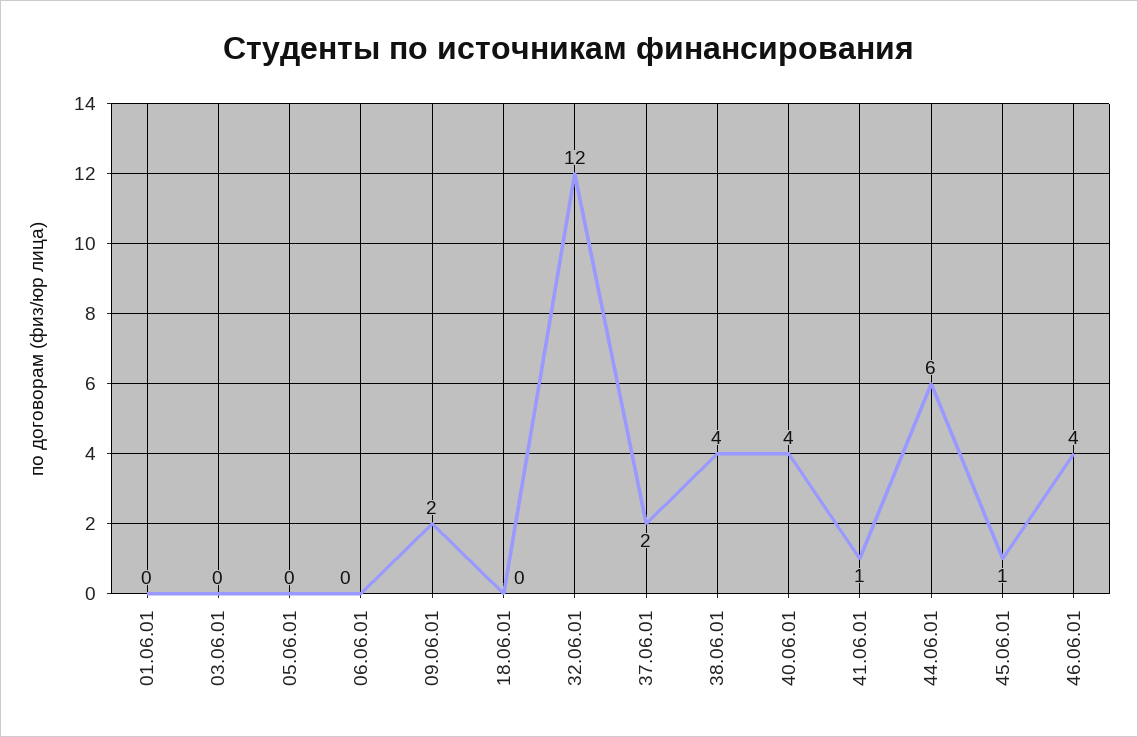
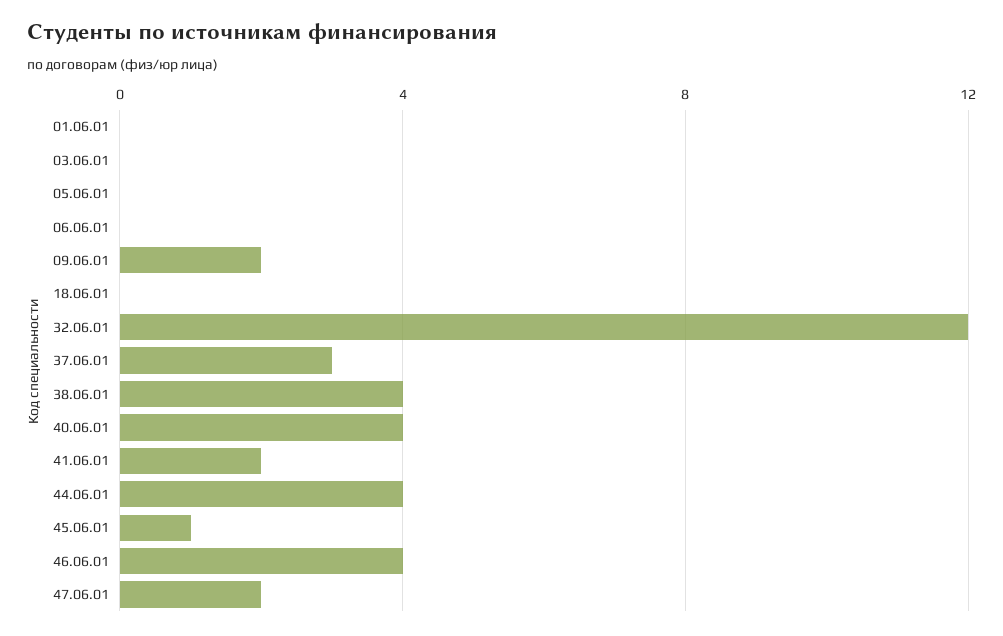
37.06.01: 2 -> 3
41.06.01: 1 -> 2
44.06.01: 6 -> 4
47.06.01: none -> 2

